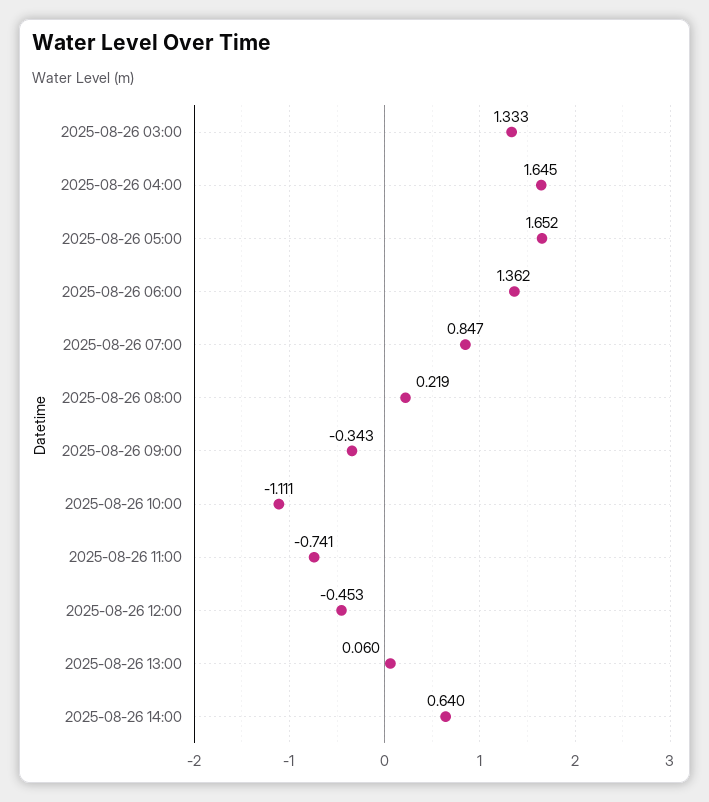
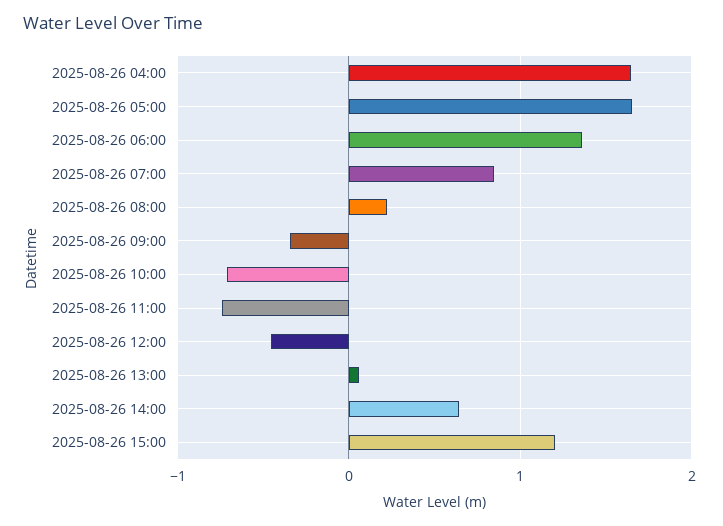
2025-08-26 03:00: 1.333 -> none
2025-08-26 10:00: -1.111 -> -0.7
2025-08-26 15:00: none -> 1.2

